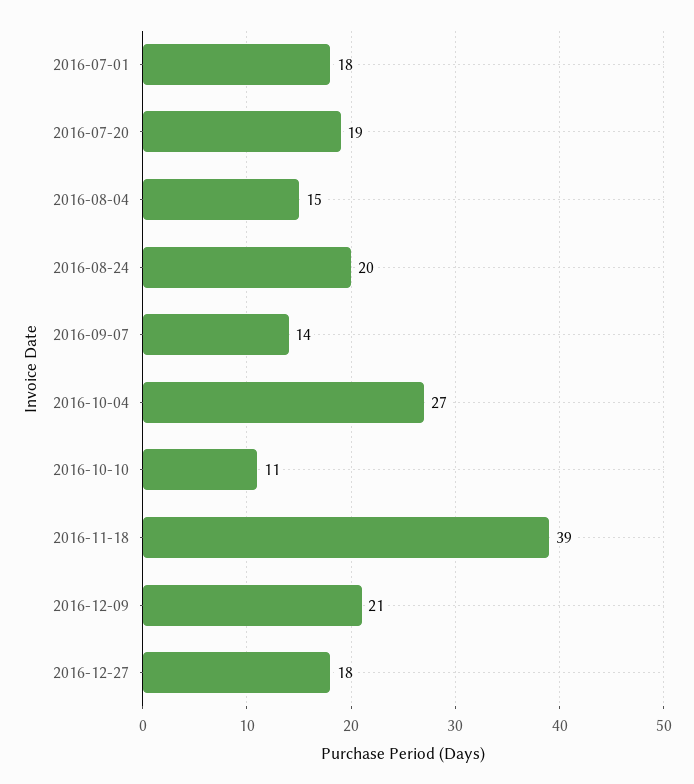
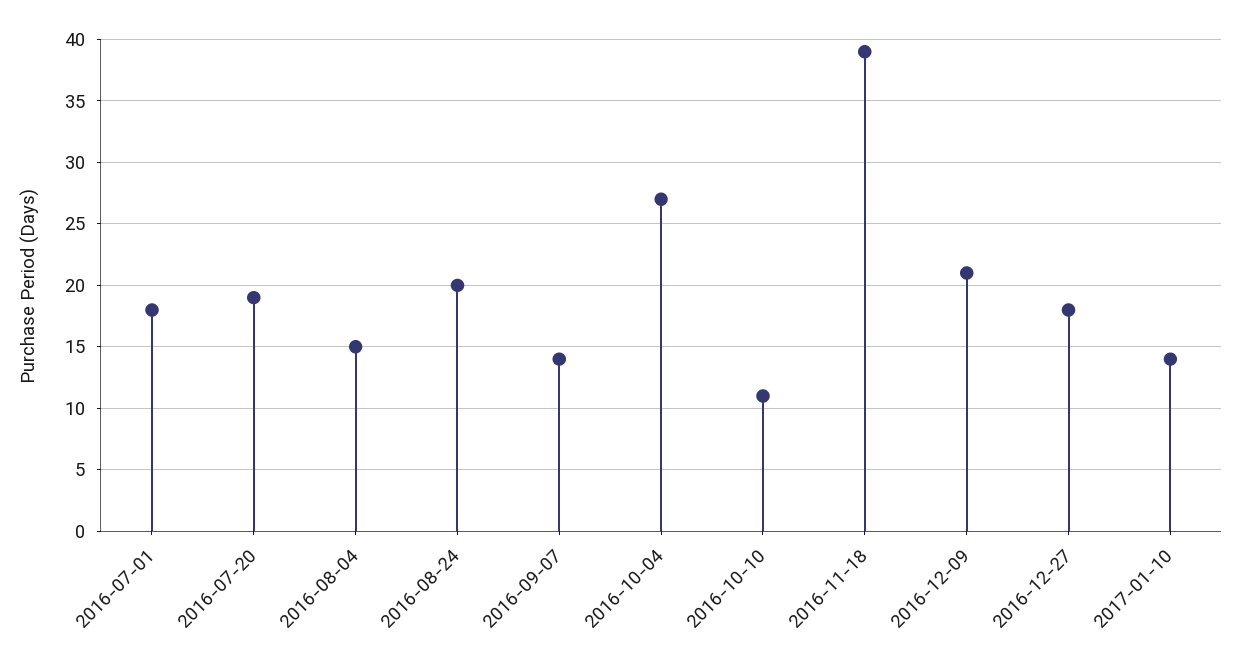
2017-01-10: none -> 14

